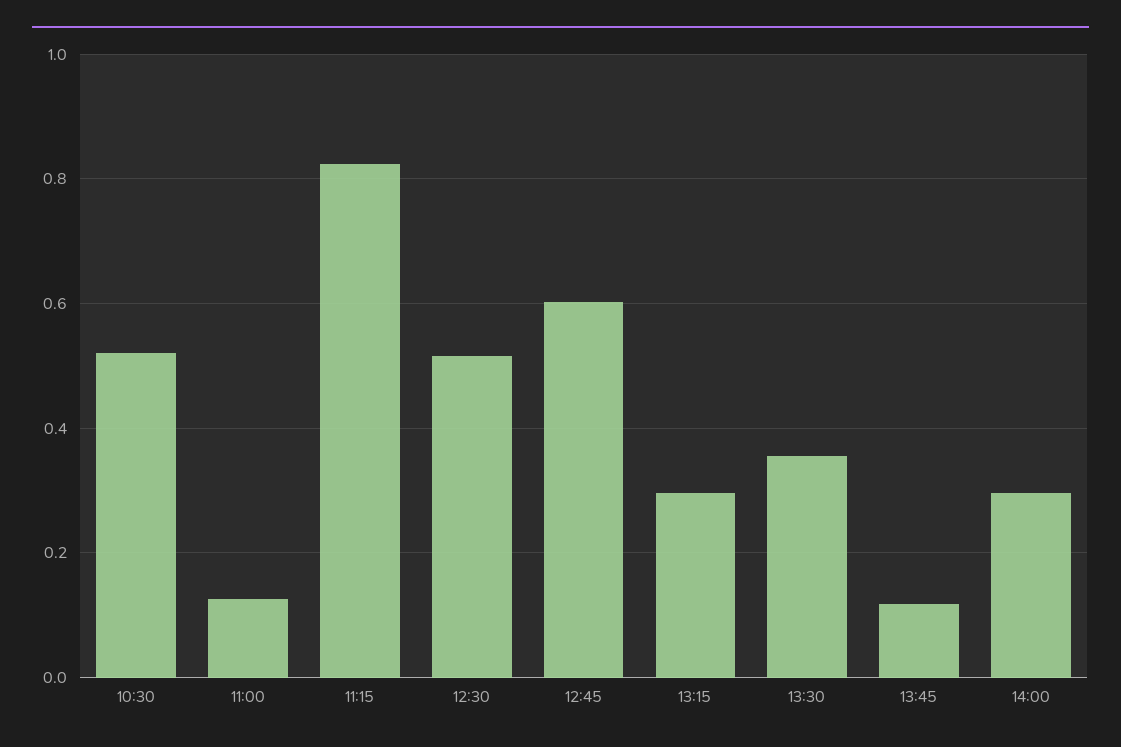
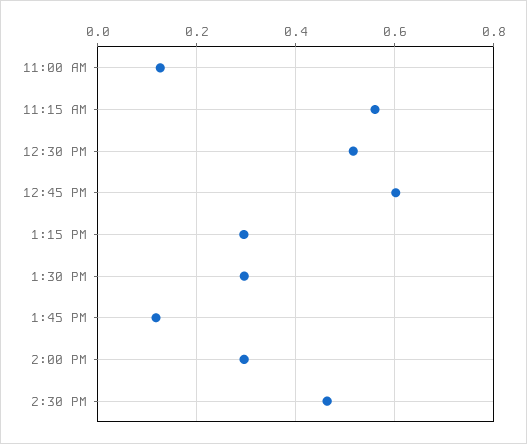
10:30: 0.52 -> none
11:15: 0.82 -> 0.56
13:30: 0.36 -> 0.3
2:30 PM: none -> 0.46

